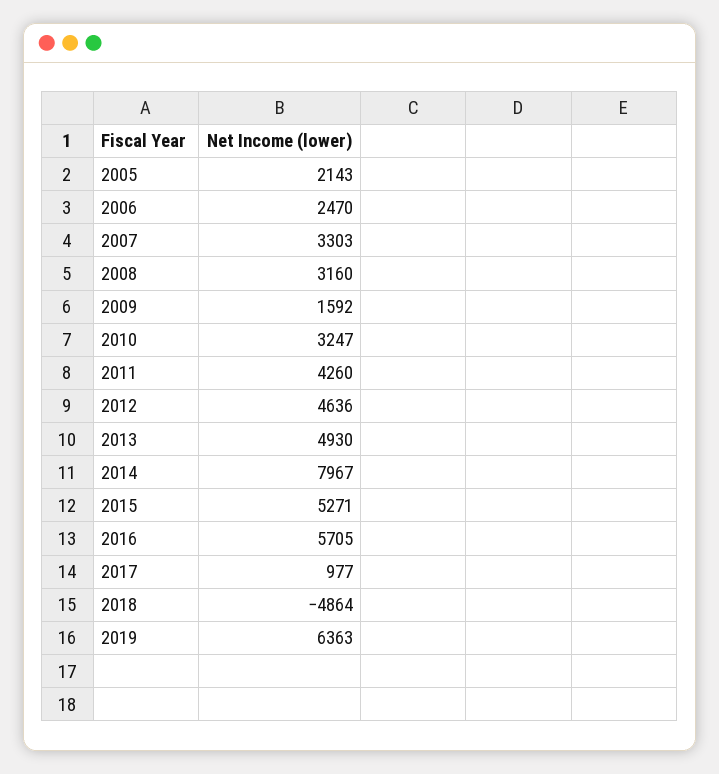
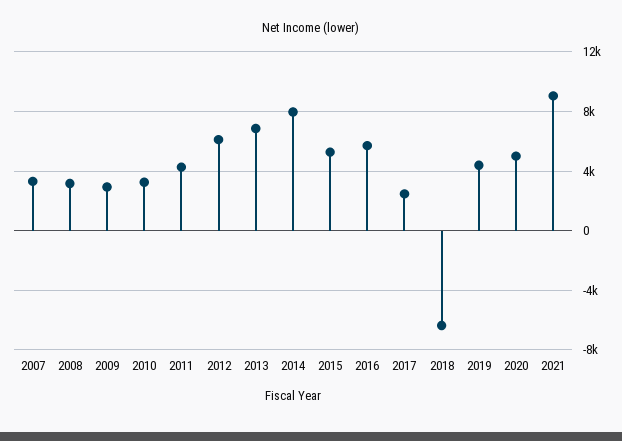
2005: 2143 -> none
2006: 2470 -> none
2009: 1592 -> 3000
2012: 4636 -> 6000
2013: 4930 -> 7000
2017: 977 -> 2500
2018: -4864 -> -6500
2019: 6363 -> 4500
2020: none -> 5000
2021: none -> 9000

